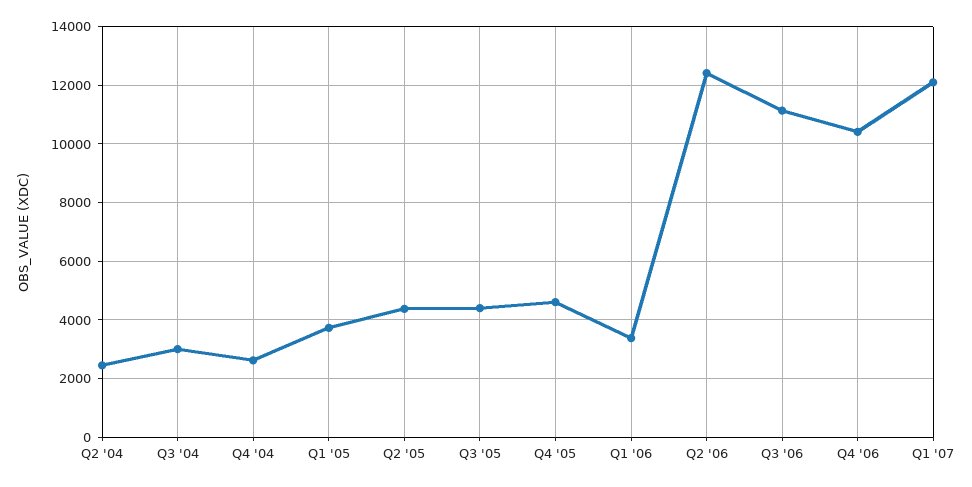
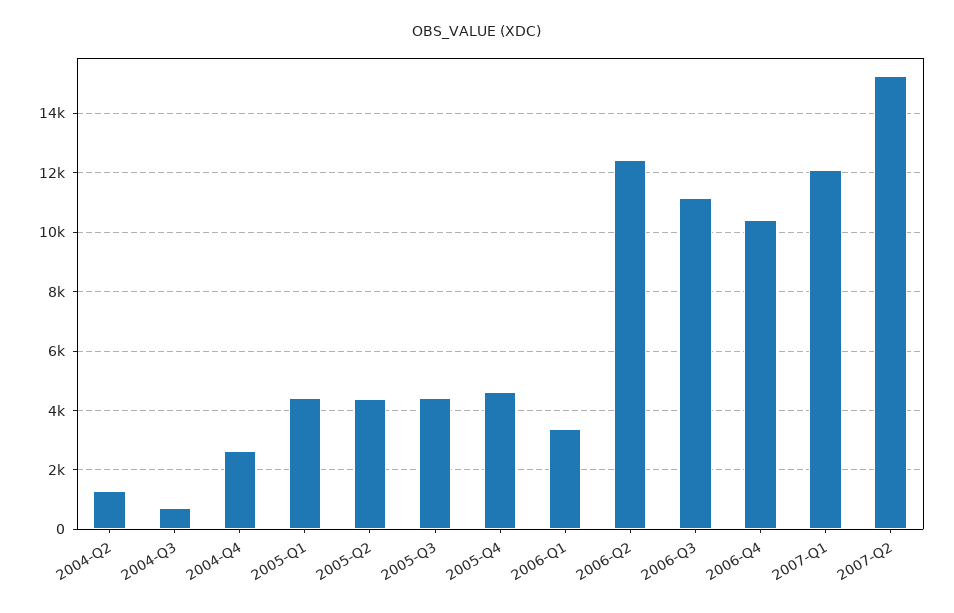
Q2 '04: 2500 -> 1250
Q3 '04: 3000 -> 750
Q1 '05: 3750 -> 4500
2007-Q2: none -> 15250

